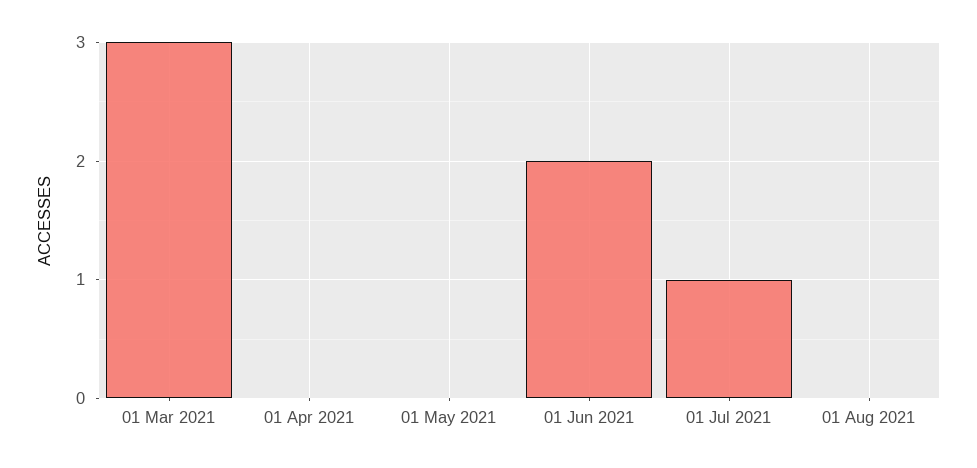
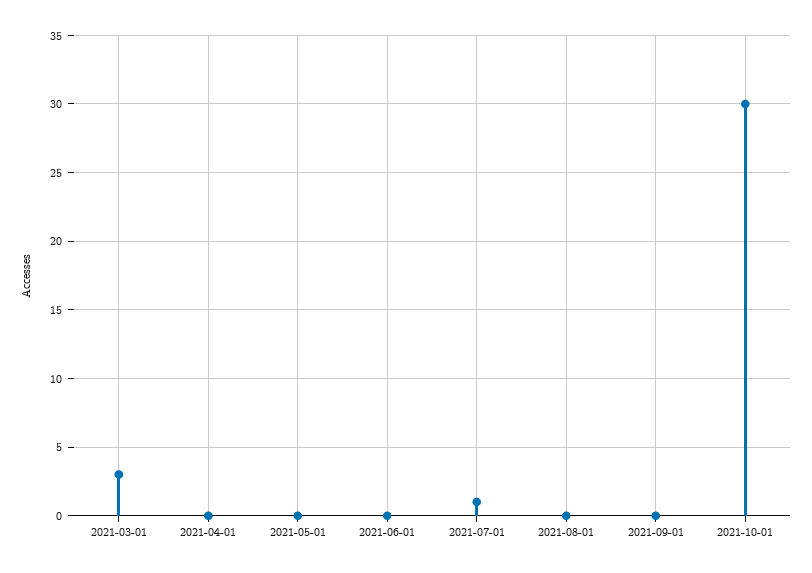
01 Jun 2021: 2 -> 0
2021-09-01: none -> 0
2021-10-01: none -> 30

